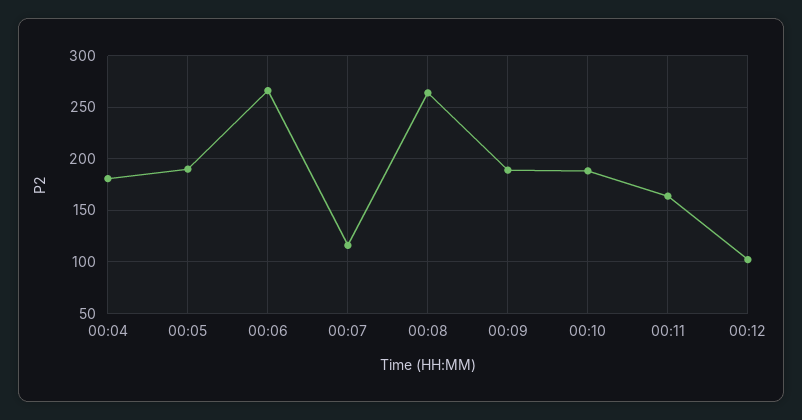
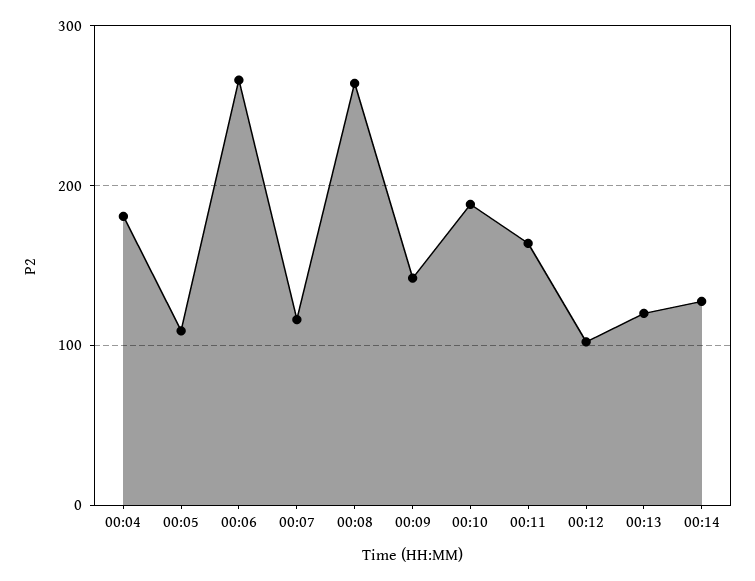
00:05: 190 -> 110
00:09: 190 -> 140
00:13: none -> 120
00:14: none -> 130

